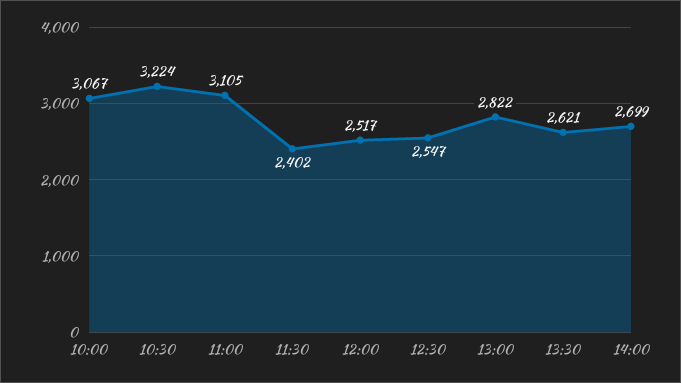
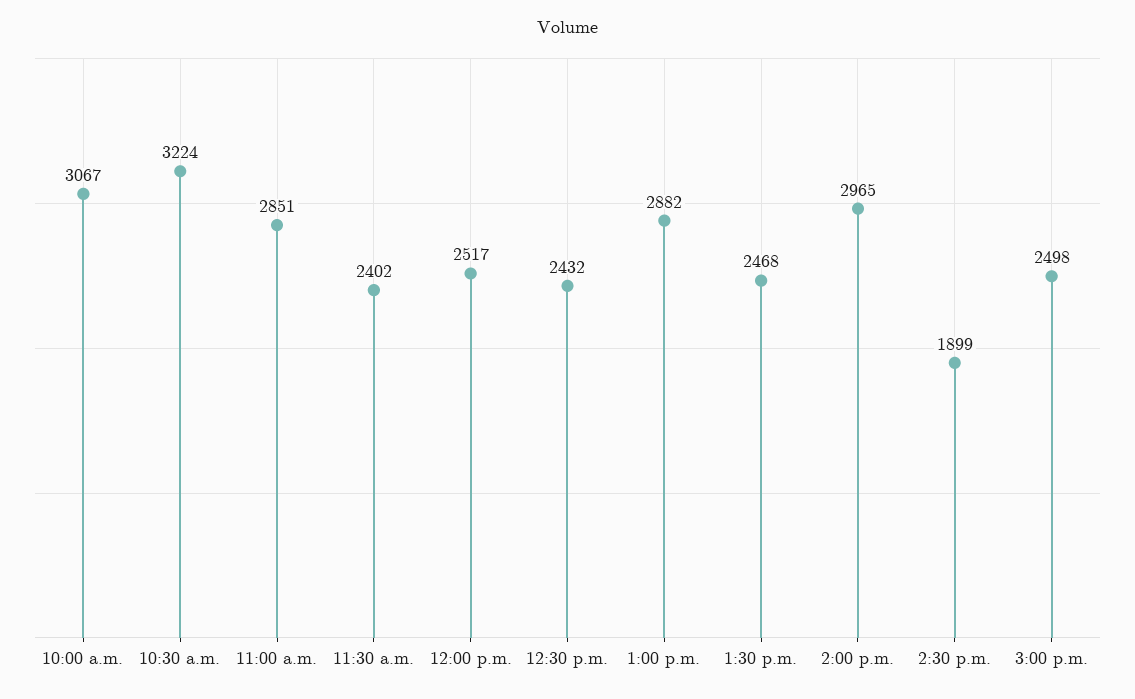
11:00: 3105 -> 2851
12:30: 2547 -> 2432
13:00: 2822 -> 2882
13:30: 2621 -> 2468
14:00: 2699 -> 2965
2:30 p.m.: none -> 1899
3:00 p.m.: none -> 2498

